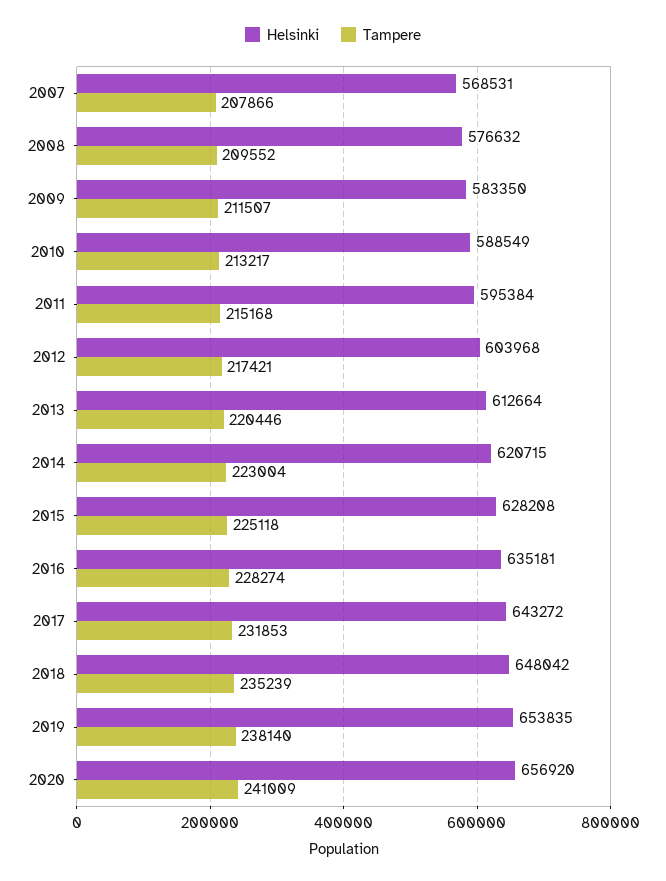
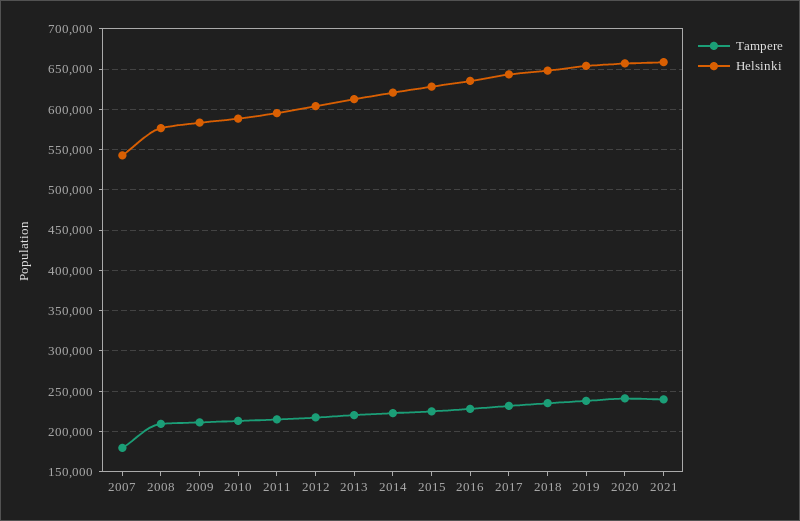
Helsinki, 2007: 568531 -> 540000
Tampere, 2007: 207866 -> 180000
Tampere, 2021: none -> 240000
Helsinki, 2021: none -> 660000

